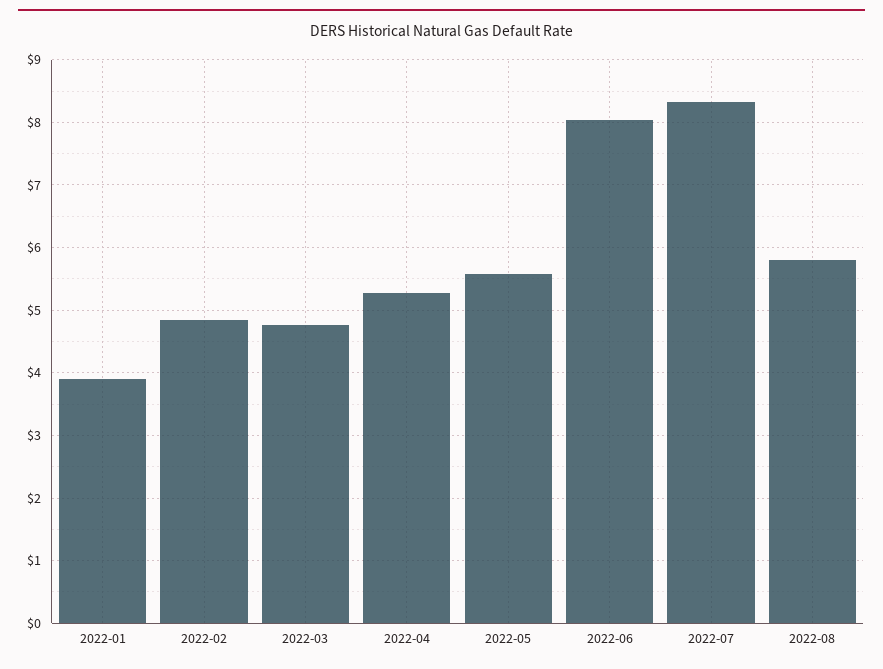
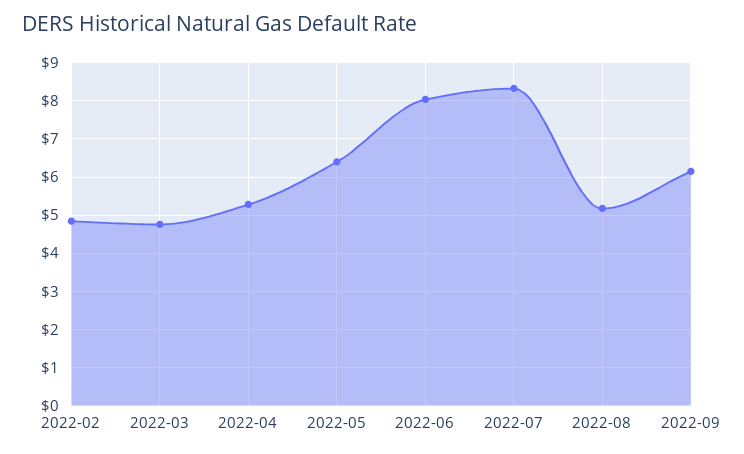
2022-01: 3.9 -> none
2022-05: 5.6 -> 6.4
2022-08: 5.8 -> 5.2
2022-09: none -> 6.2

